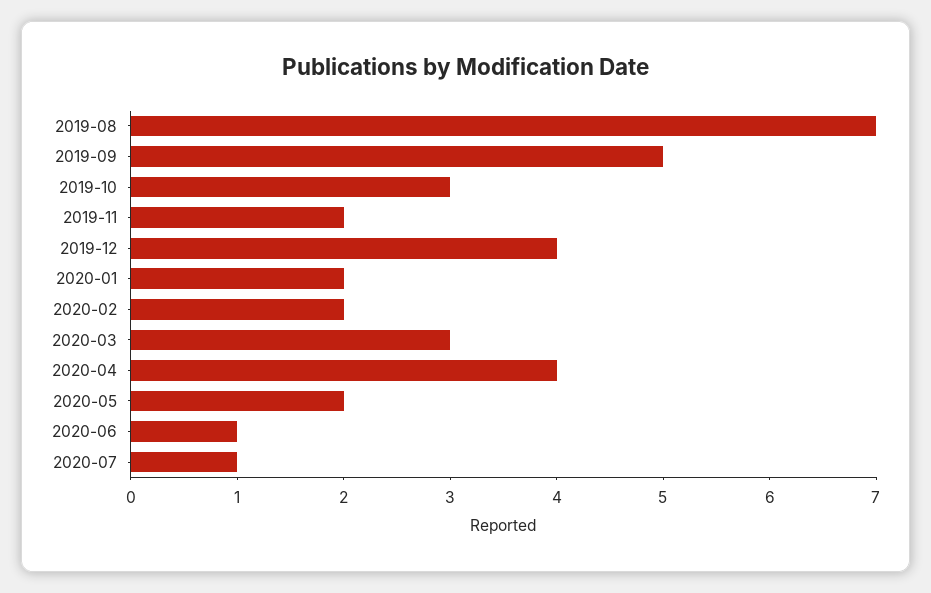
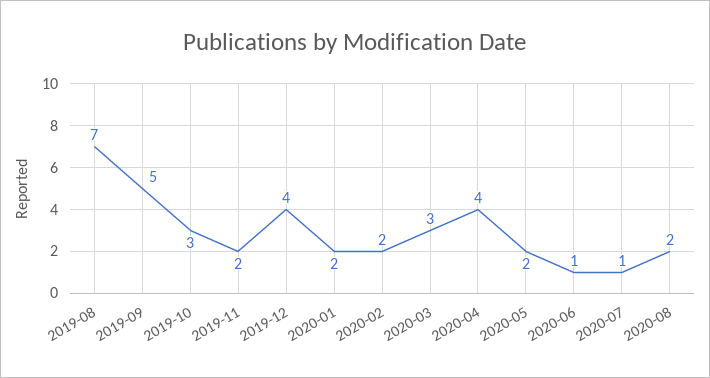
2020-08: none -> 2

